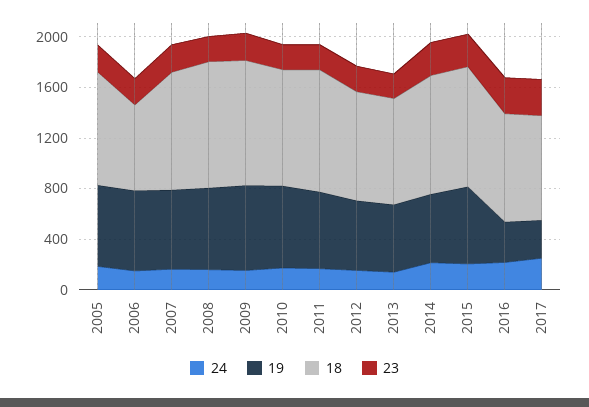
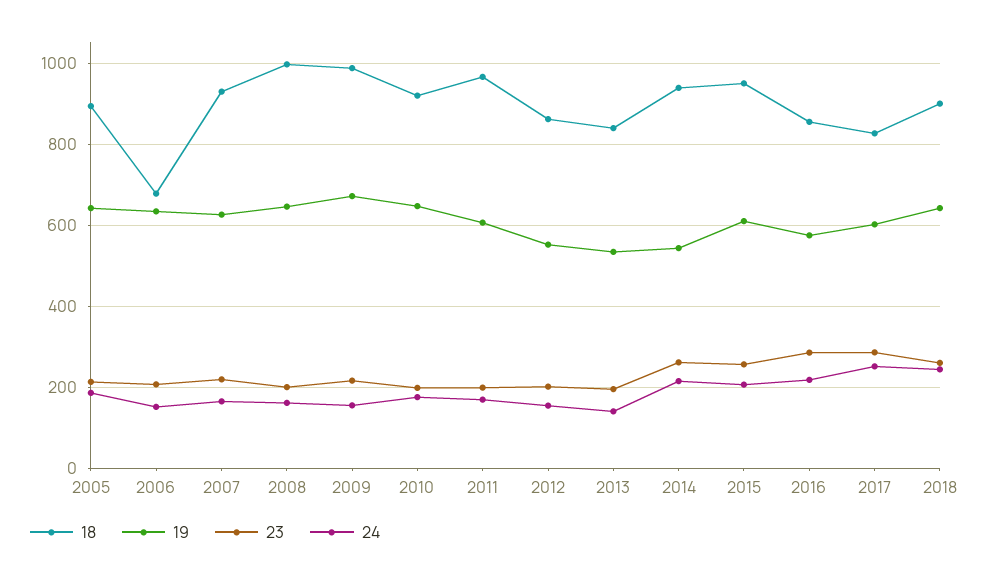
19, 2016: 300 -> 580
19, 2017: 300 -> 600
18, 2018: none -> 900
19, 2018: none -> 640
23, 2018: none -> 260
24, 2018: none -> 240

